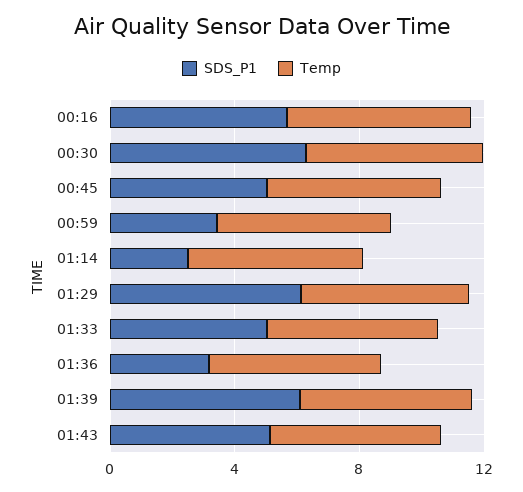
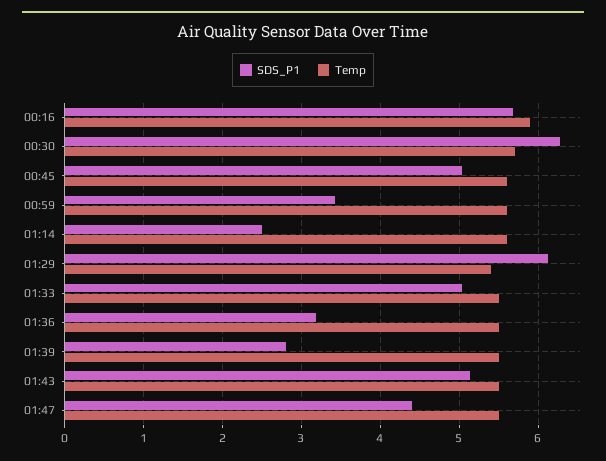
SDS_P1, 01:39: 6 -> 2.8
SDS_P1, 01:47: none -> 4.4
Temp, 01:47: none -> 5.5

